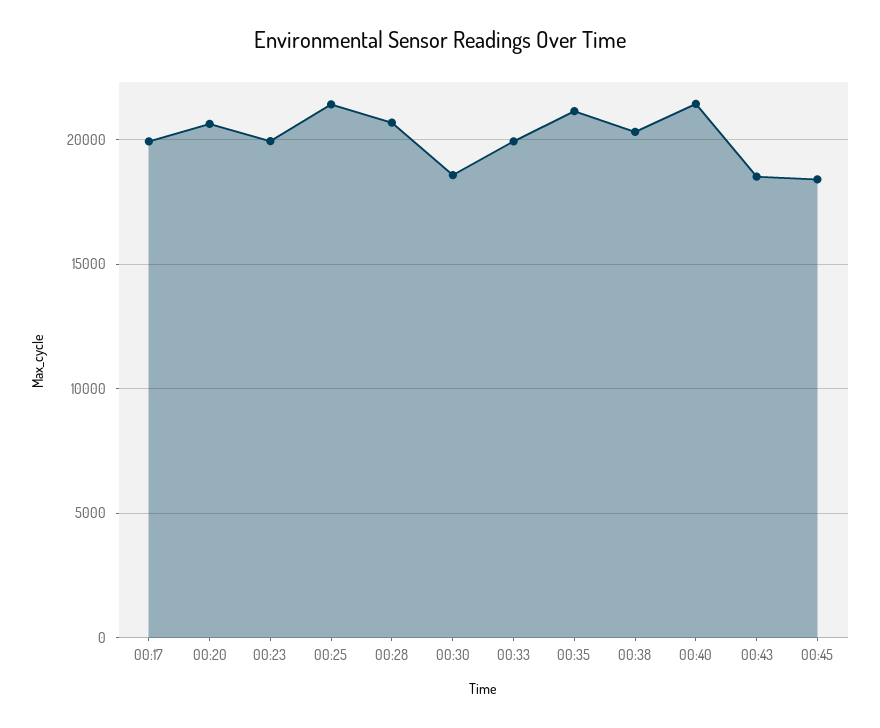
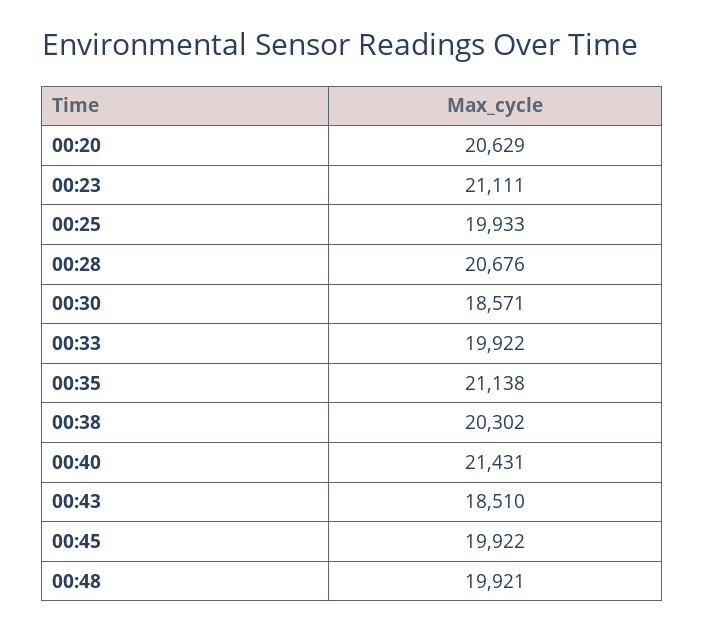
00:17: 20000 -> none
00:23: 20000 -> 21111
00:25: 21500 -> 19933
00:45: 18500 -> 19922
00:48: none -> 19921

